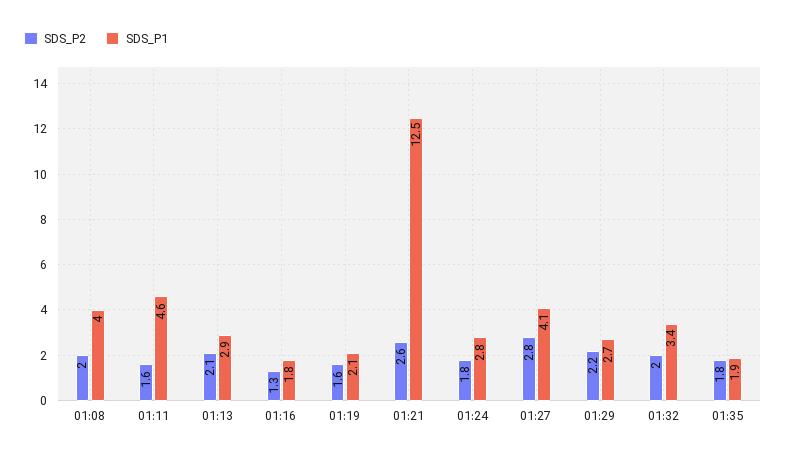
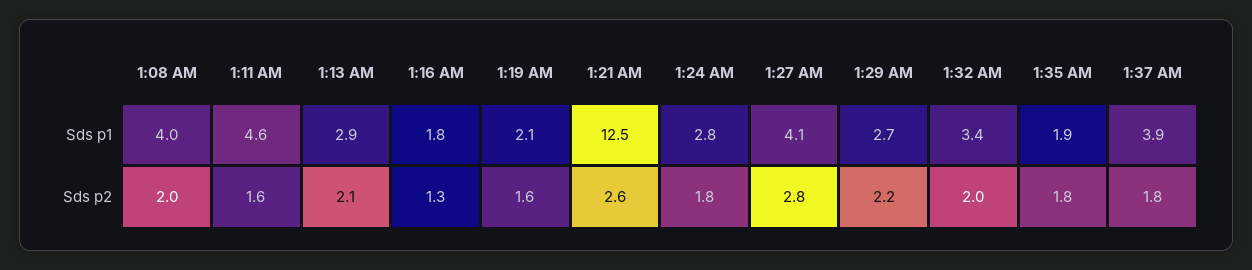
SDS_P1, 1:37 AM: none -> 3.9
SDS_P2, 1:37 AM: none -> 1.8

